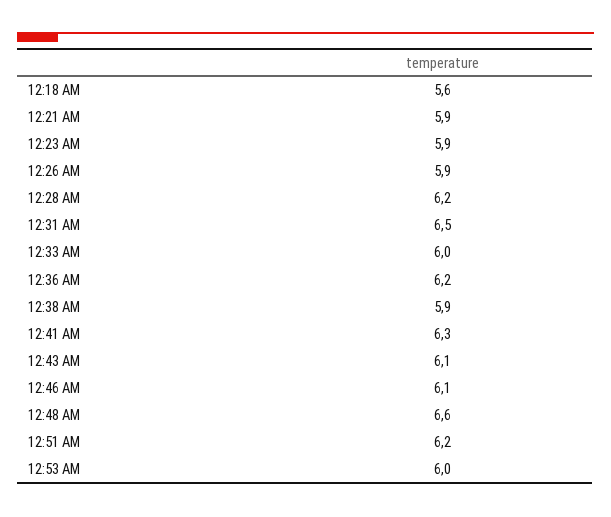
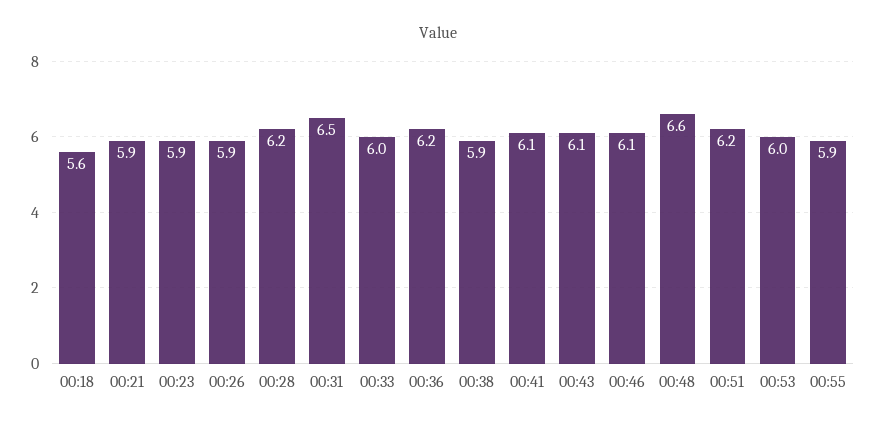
12:41 AM: 6.3 -> 6.1
00:55: none -> 5.9

